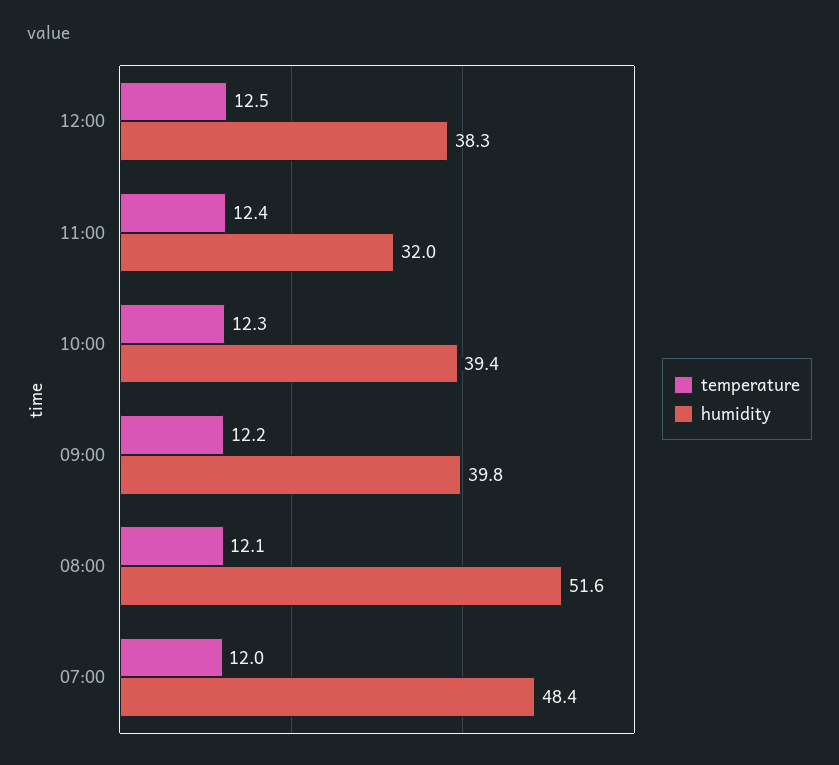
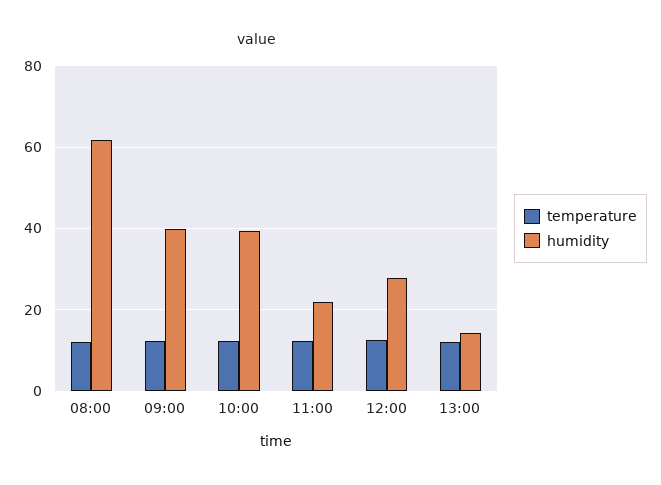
humidity, 12:00: 38.3 -> 28
humidity, 11:00: 32 -> 22
humidity, 08:00: 51.6 -> 62
temperature, 07:00: 12 -> none
humidity, 07:00: 48.4 -> none
temperature, 13:00: none -> 12
humidity, 13:00: none -> 14

